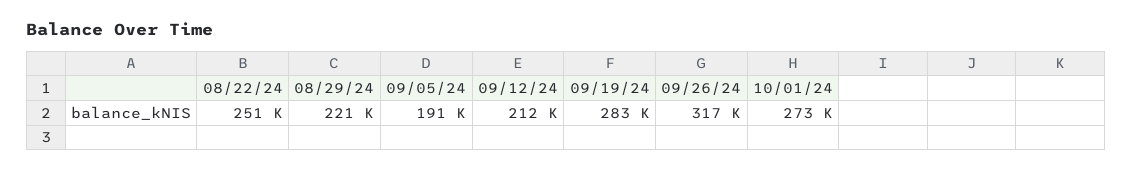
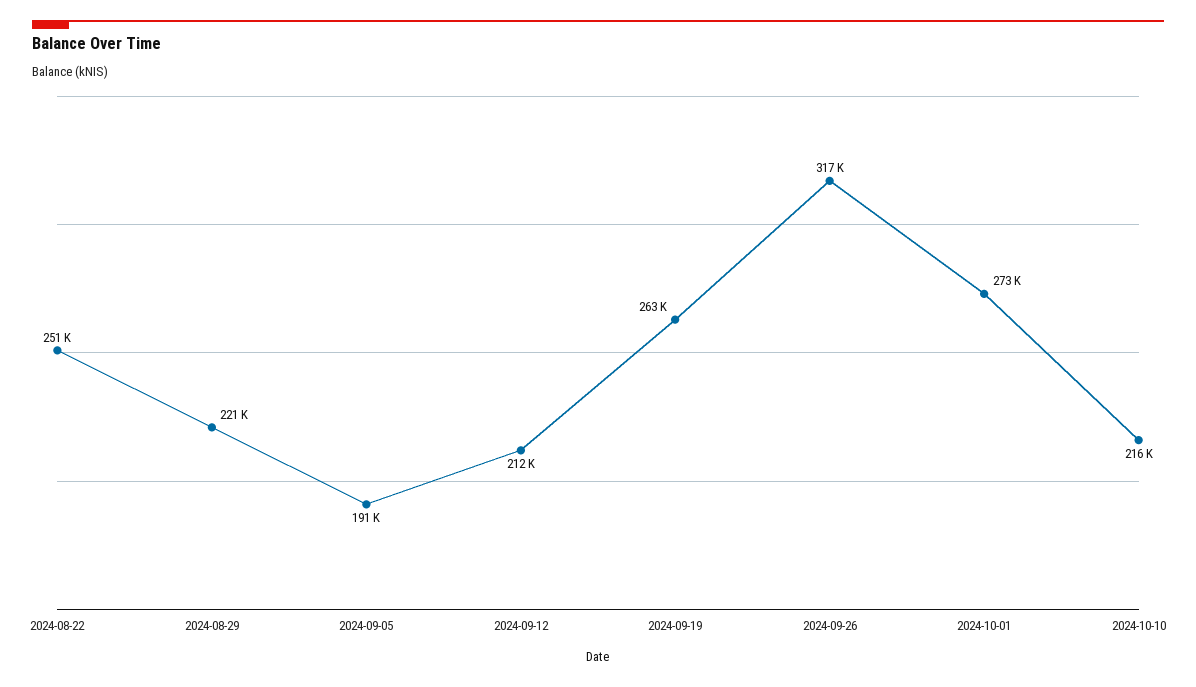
09/19/24: 283000 -> 263000
2024-10-10: none -> 216000

